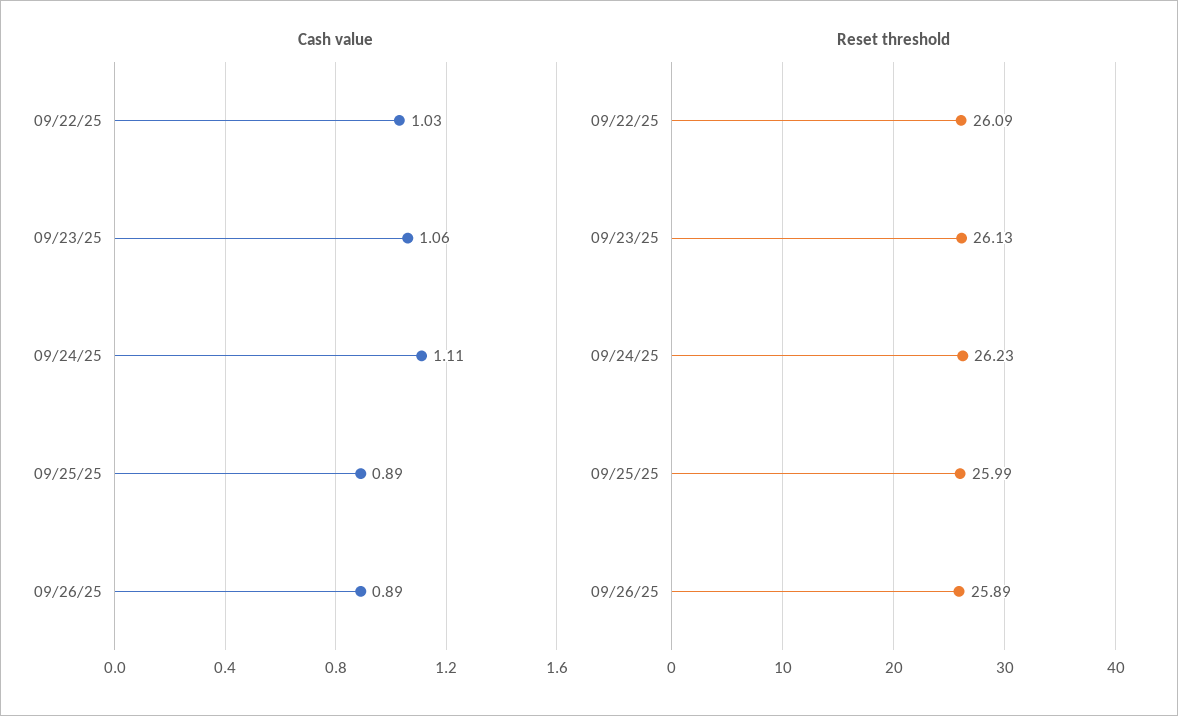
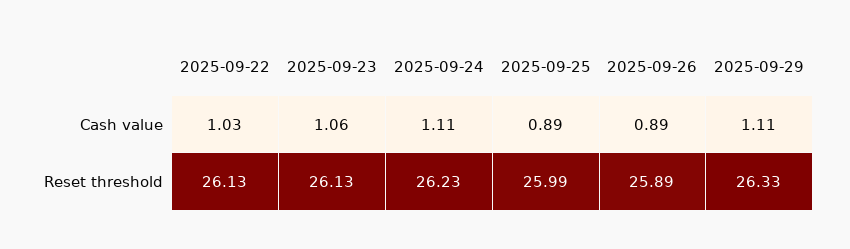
Reset threshold, 09/22/25: 26.09 -> 26.13
Cash value, 2025-09-29: none -> 1.11
Reset threshold, 2025-09-29: none -> 26.33

